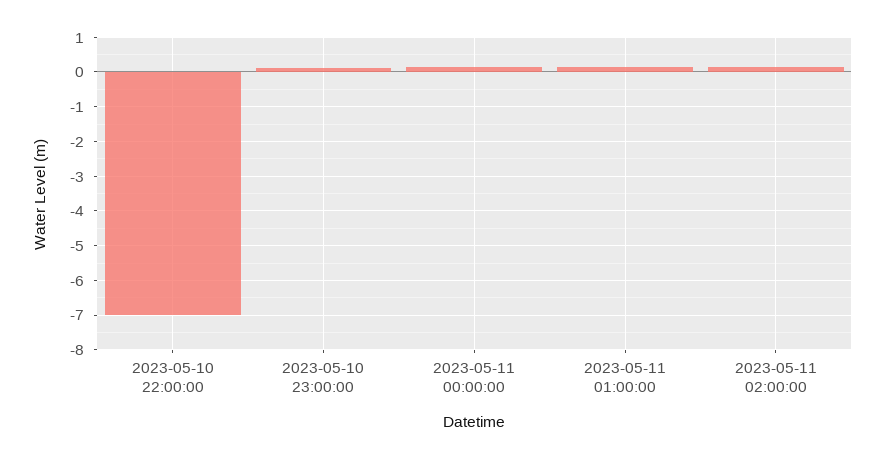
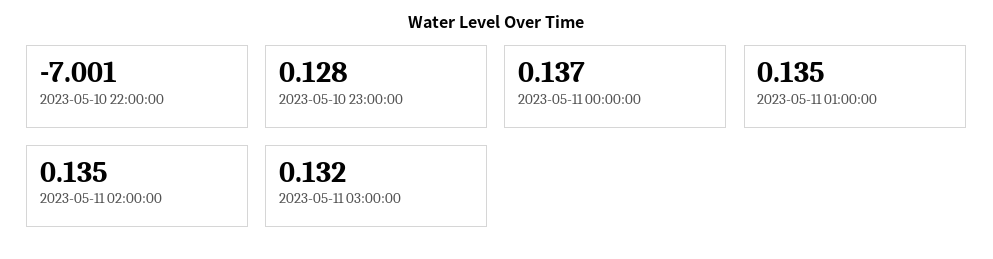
2023-05-11 03:00:00: none -> 0.132

